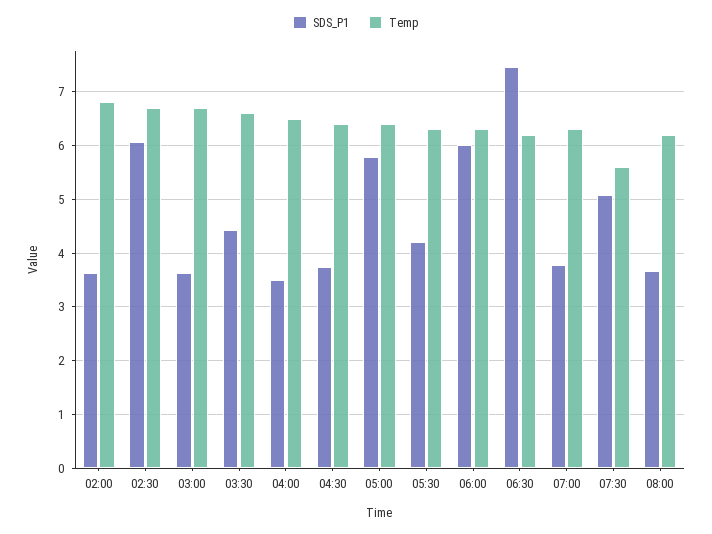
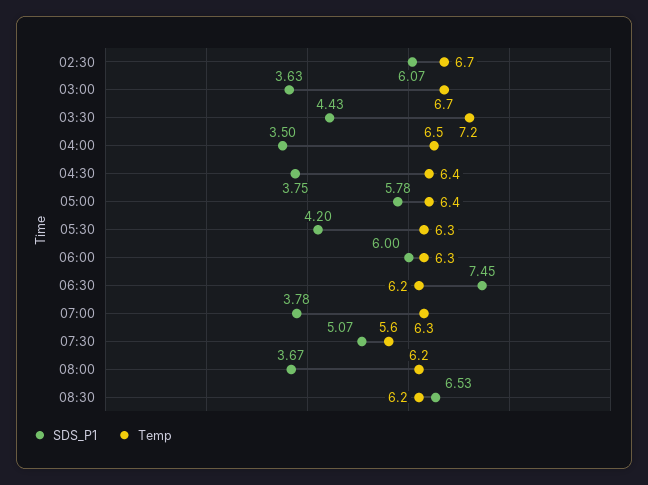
SDS_P1, 02:00: 3.6 -> none
Temp, 02:00: 6.8 -> none
Temp, 03:30: 6.6 -> 7.2
SDS_P1, 08:30: none -> 6.53
Temp, 08:30: none -> 6.2

